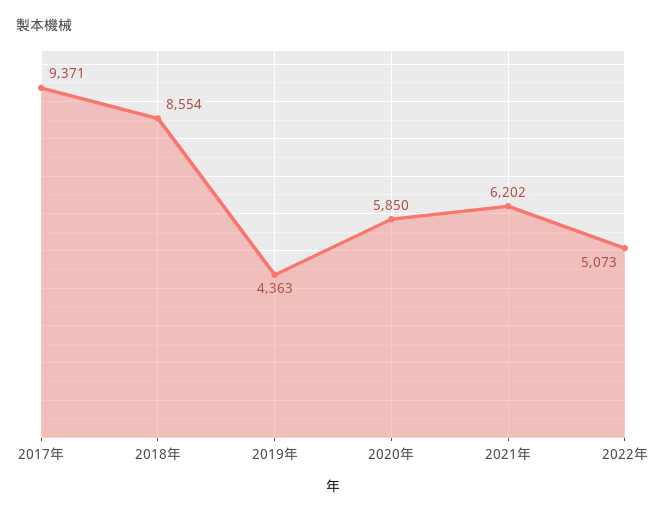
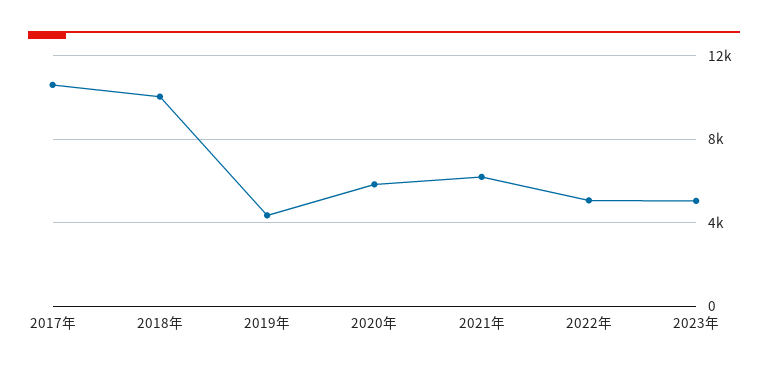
2017年: 9371 -> 10500
2018年: 8554 -> 10000
2023年: none -> 5000

